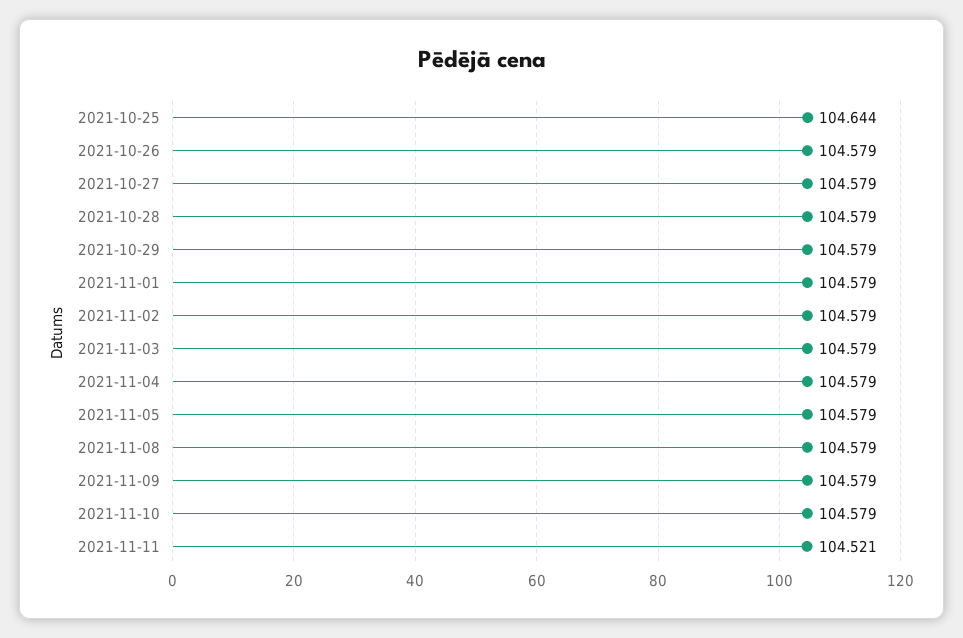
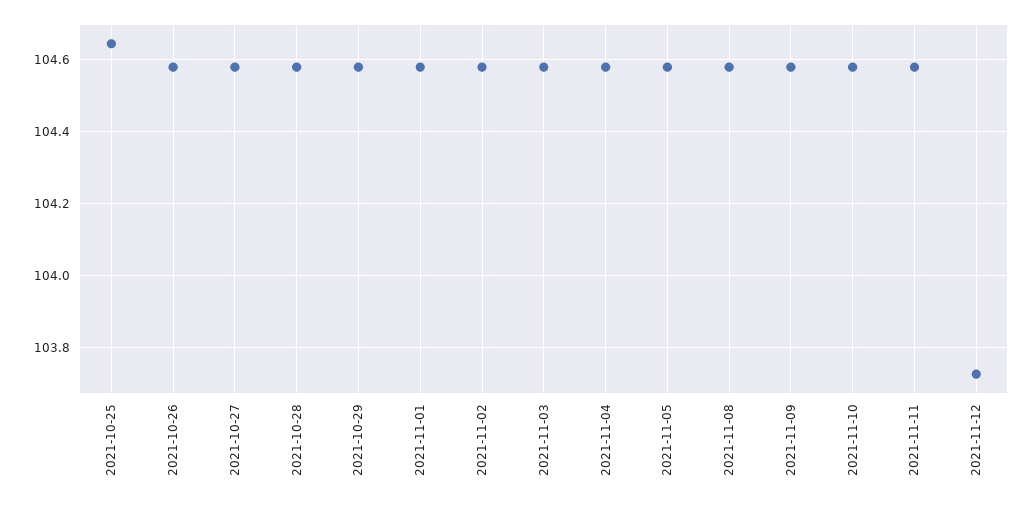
2021-11-11: 104.521 -> 104.58
2021-11-12: none -> 103.72

